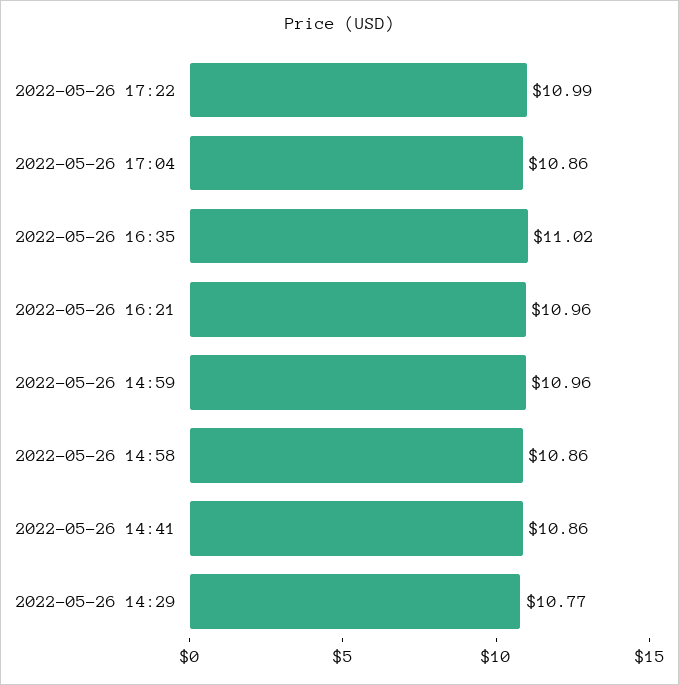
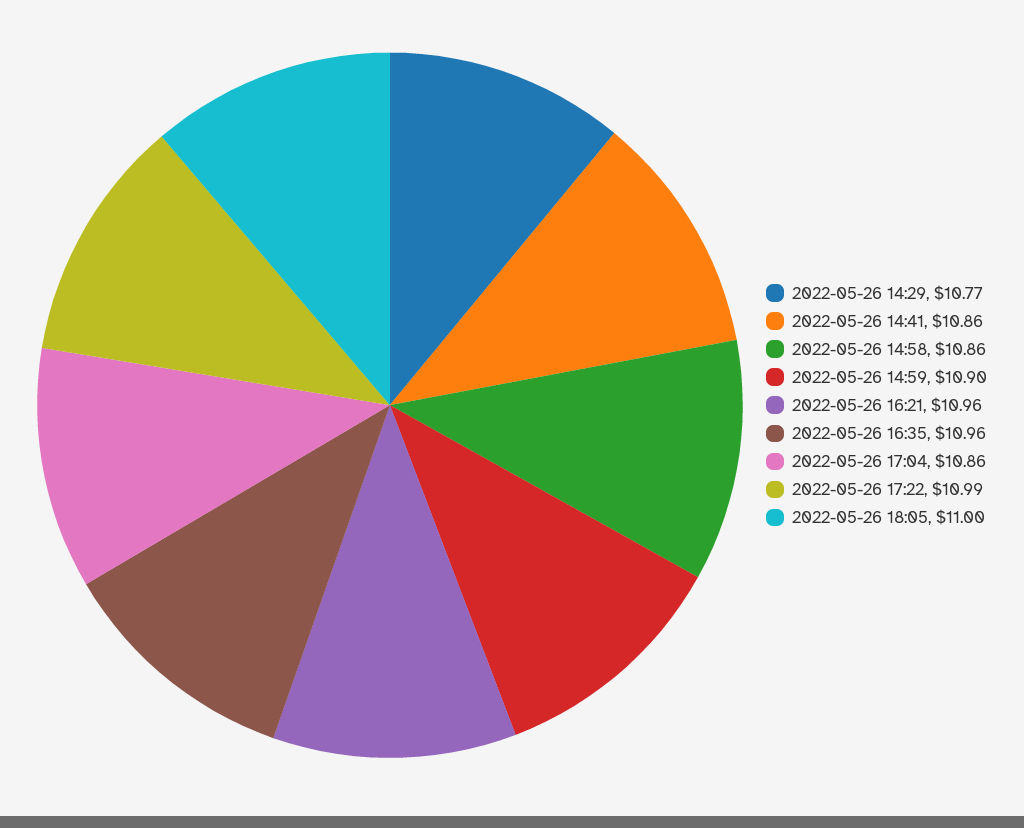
2022-05-26 16:35: 11.02 -> 10.96
2022-05-26 14:59: 10.96 -> 10.9
2022-05-26 18:05: none -> 11

